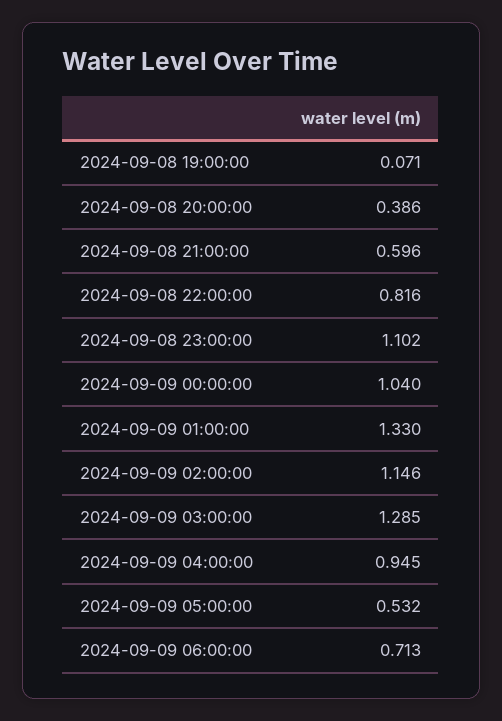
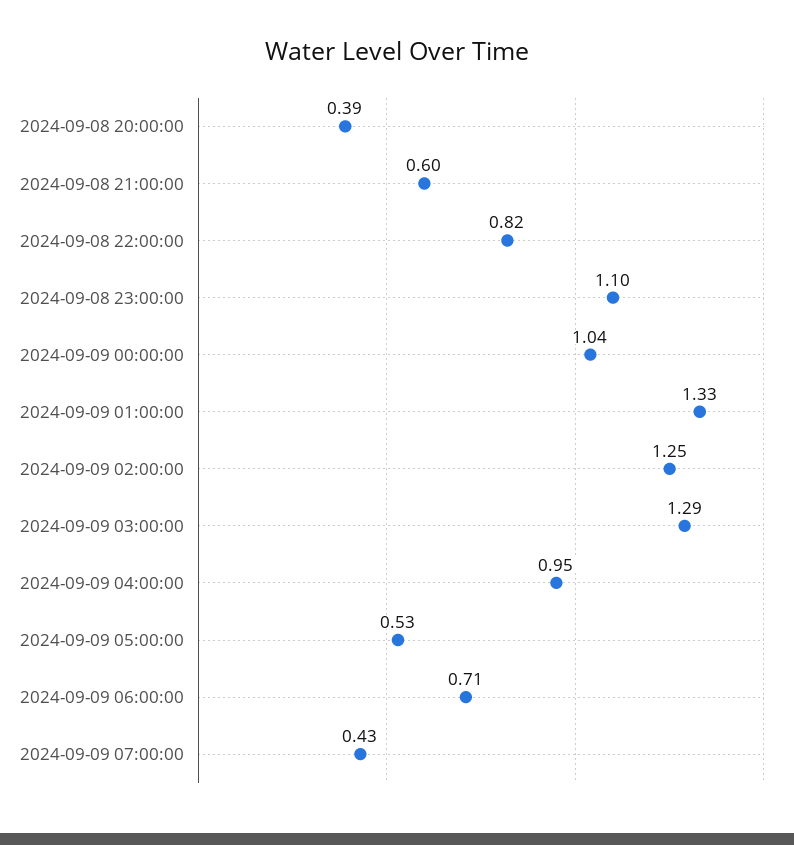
2024-09-08 19:00:00: 0.071 -> none
2024-09-09 02:00:00: 1.146 -> 1.25
2024-09-09 07:00:00: none -> 0.43

